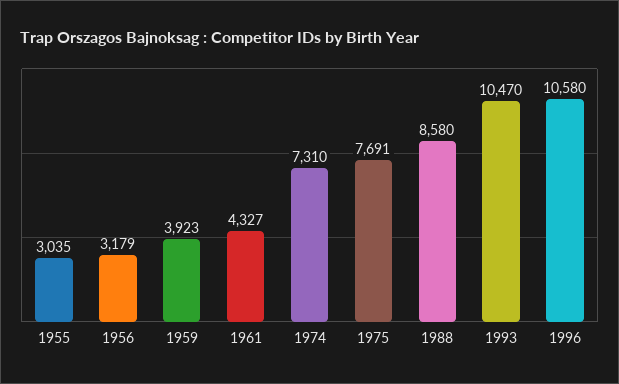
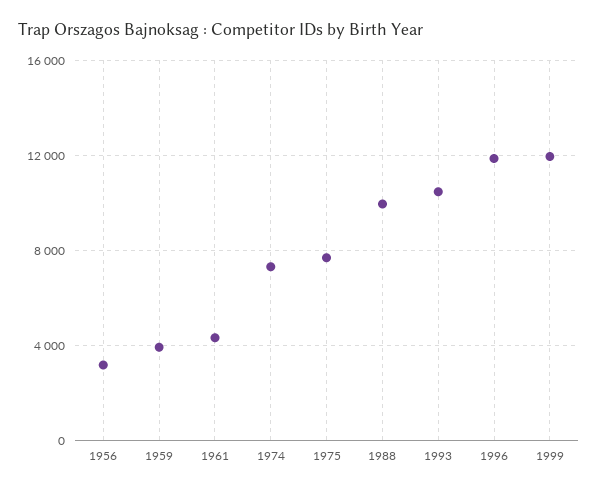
1955: 3035 -> none
1988: 8580 -> 10000
1996: 10580 -> 12000
1999: none -> 12000

